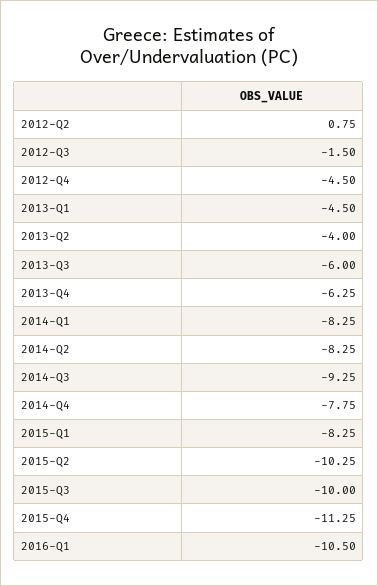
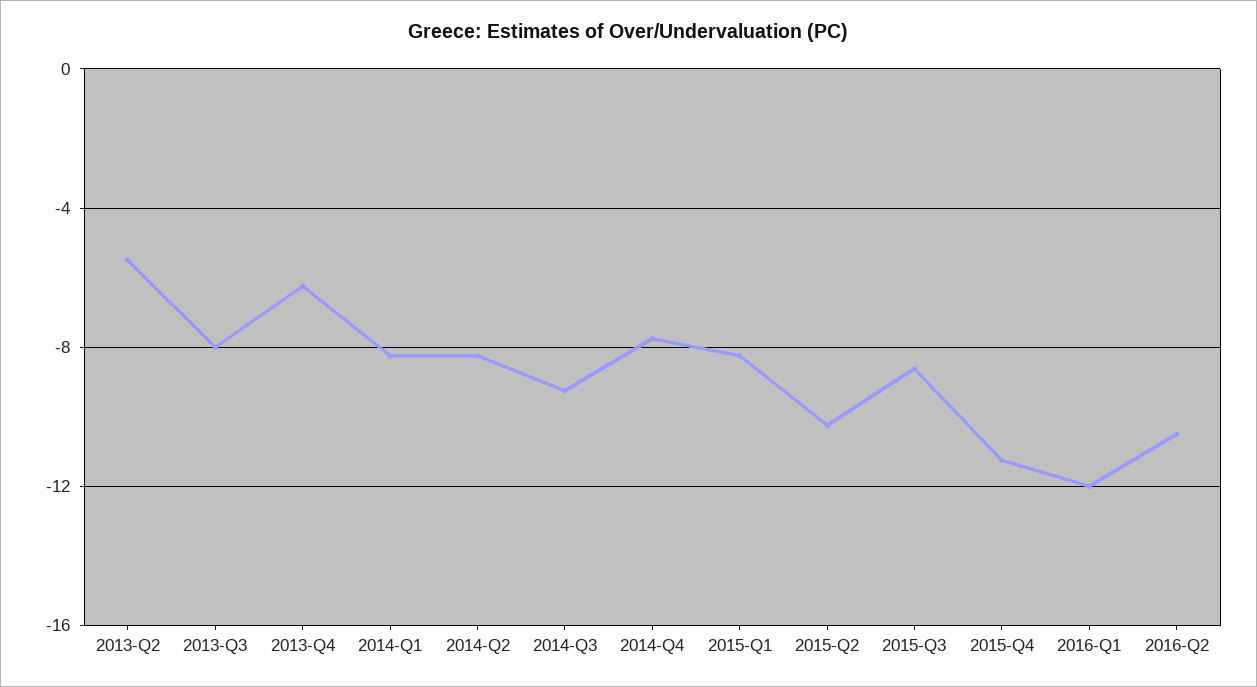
2012-Q2: 0.75 -> none
2012-Q3: -1.5 -> none
2012-Q4: -4.5 -> none
2013-Q1: -4.5 -> none
2013-Q2: -4 -> -5.5
2013-Q3: -6 -> -8
2015-Q3: -10 -> -8.5
2016-Q1: -10.5 -> -12
2016-Q2: none -> -10.5

